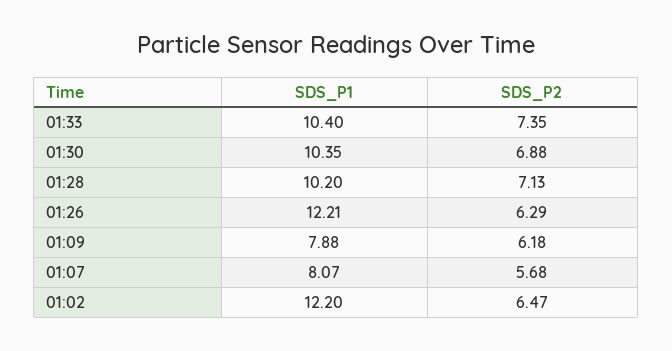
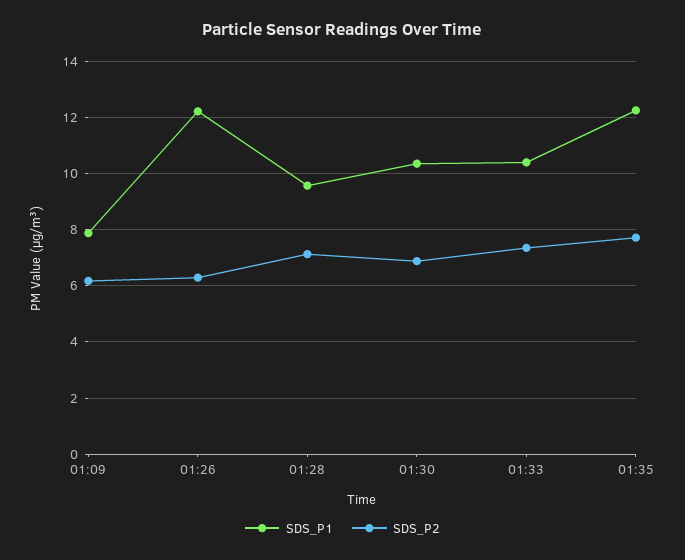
SDS_P1, 01:28: 10.2 -> 9.5
SDS_P1, 01:07: 8.07 -> none
SDS_P2, 01:07: 5.68 -> none
SDS_P1, 01:02: 12.2 -> none
SDS_P2, 01:02: 6.47 -> none
SDS_P1, 01:35: none -> 12.25
SDS_P2, 01:35: none -> 7.75

